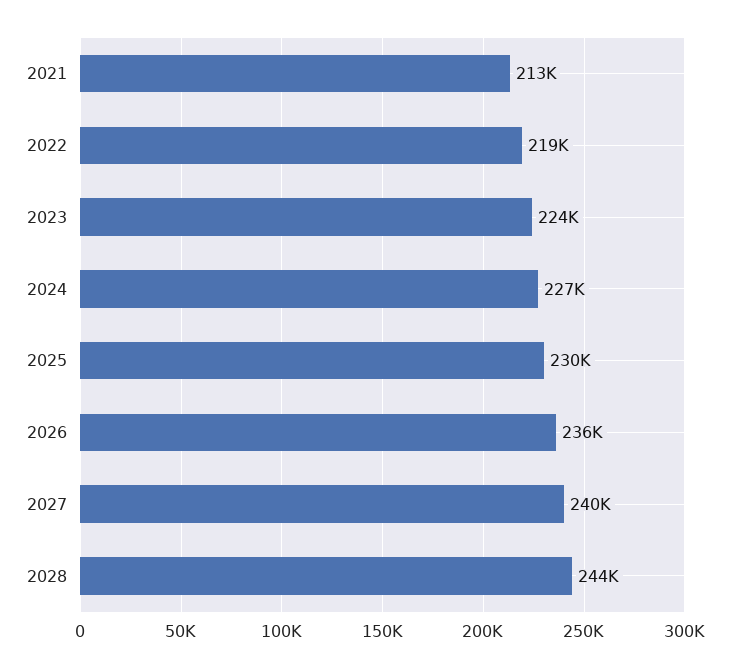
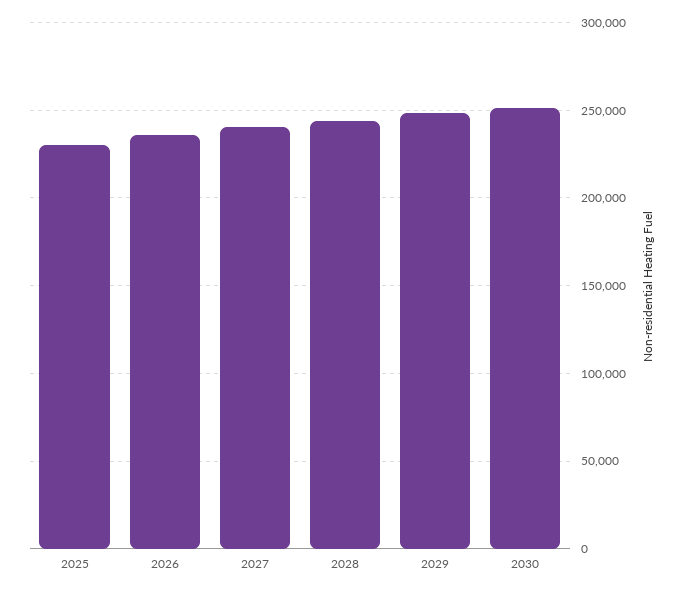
2021: 213000 -> none
2022: 219000 -> none
2023: 224000 -> none
2024: 227000 -> none
2029: none -> 250000
2030: none -> 250000

